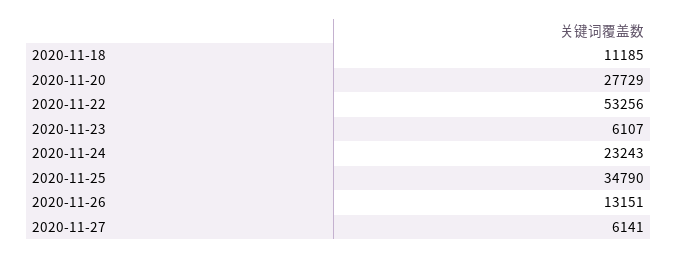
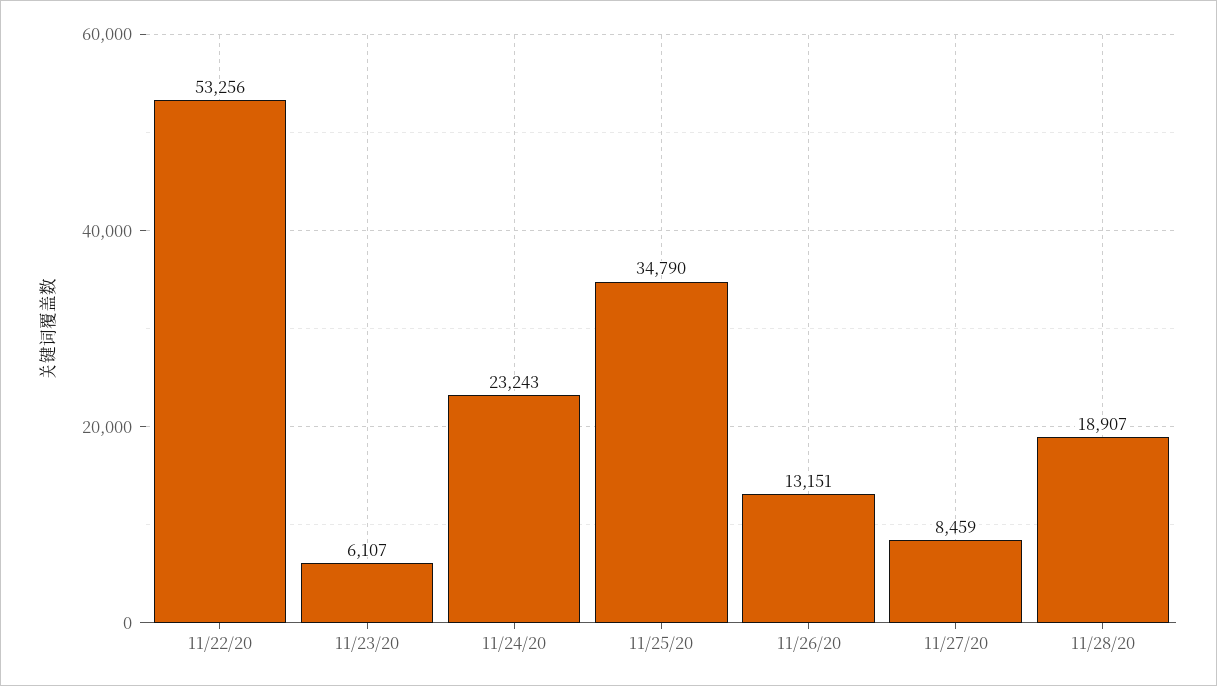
2020-11-18: 11185 -> none
2020-11-20: 27729 -> none
2020-11-27: 6141 -> 8459
11/28/20: none -> 18907

